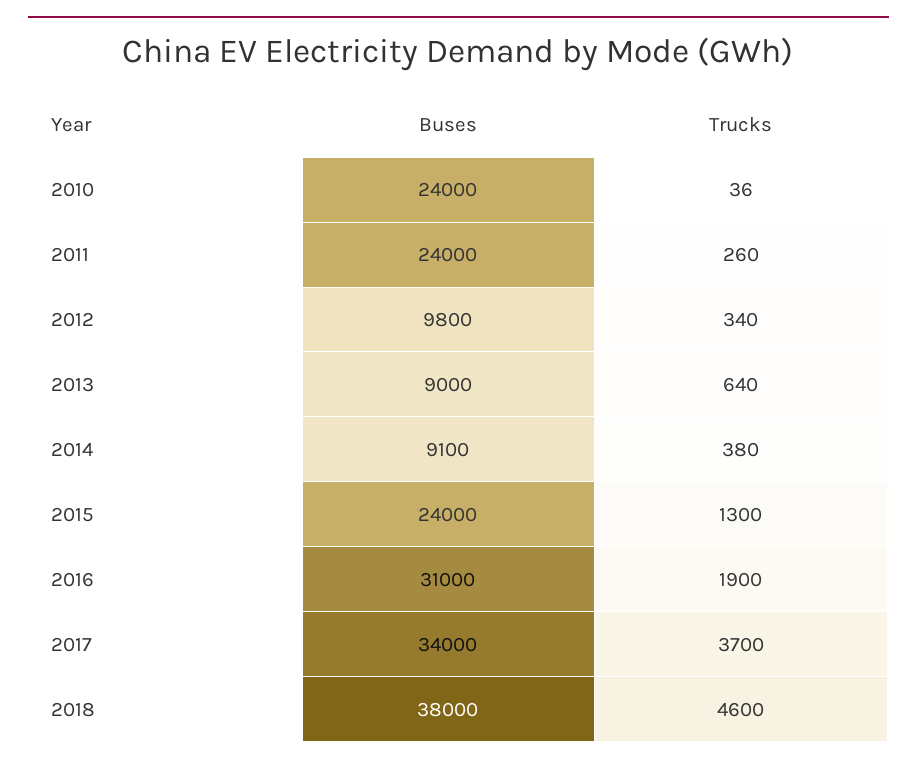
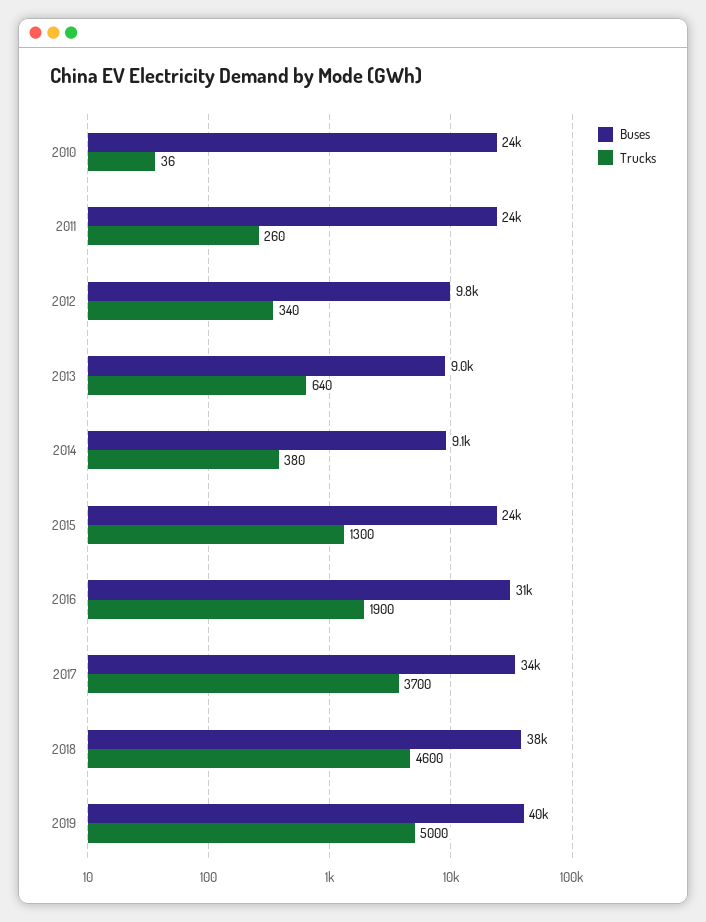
Buses, 2019: none -> 40000
Trucks, 2019: none -> 5000

